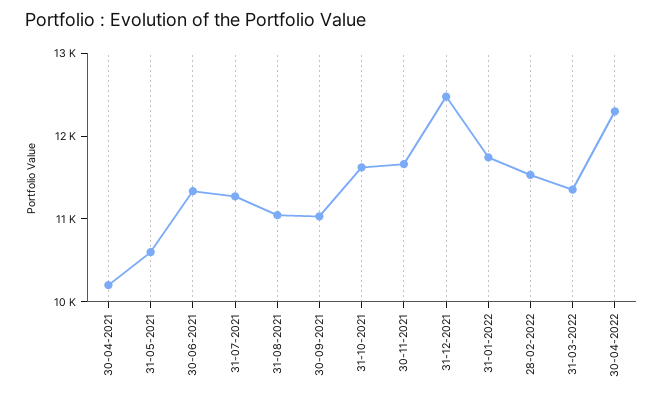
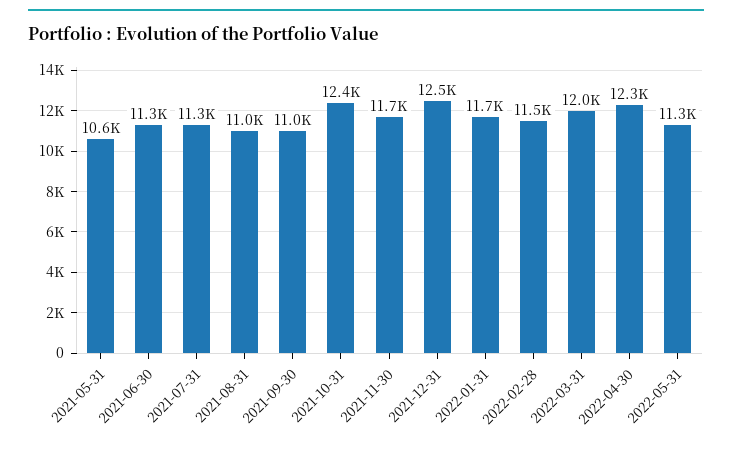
30-04-2021: 10200 -> none
31-10-2021: 11600 -> 12400
31-03-2022: 11400 -> 12000
2022-05-31: none -> 11300

